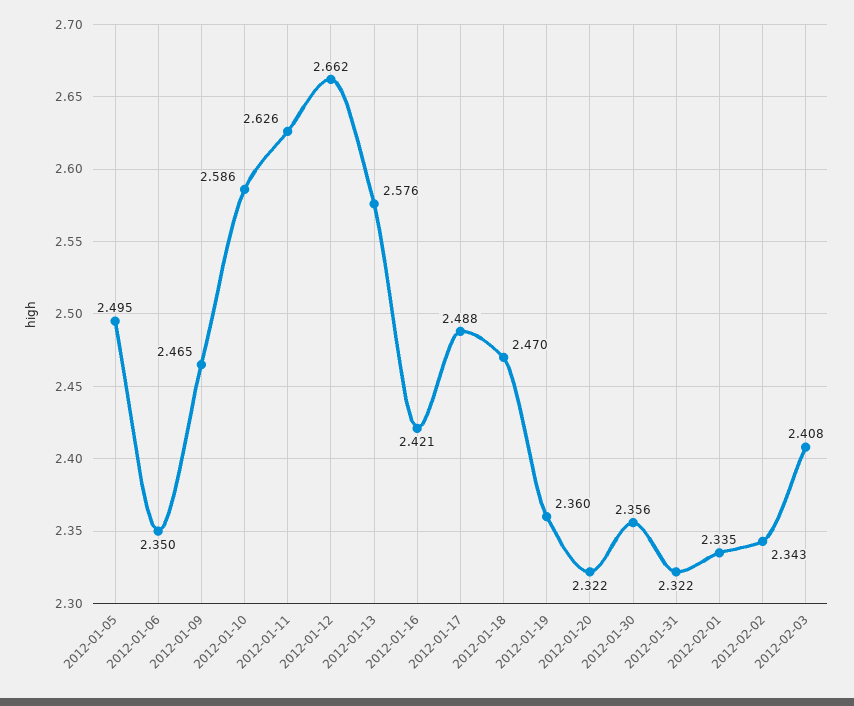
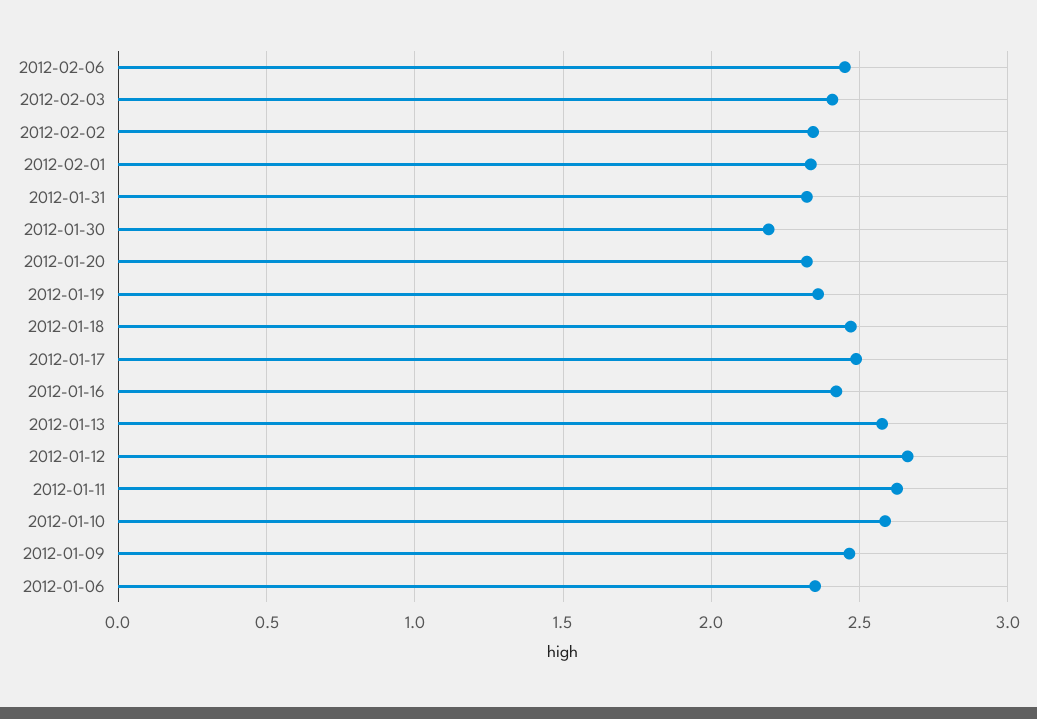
2012-01-05: 2.495 -> none
2012-01-30: 2.356 -> 2.2
2012-02-06: none -> 2.45

